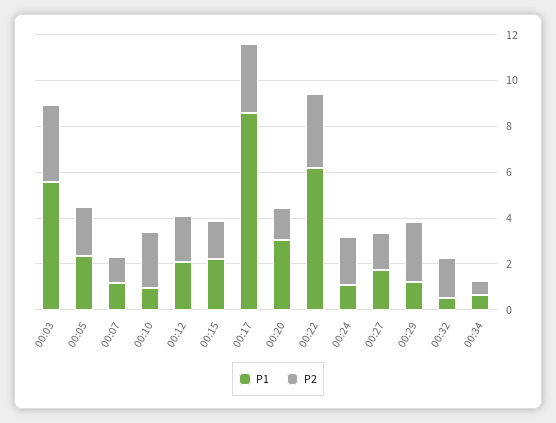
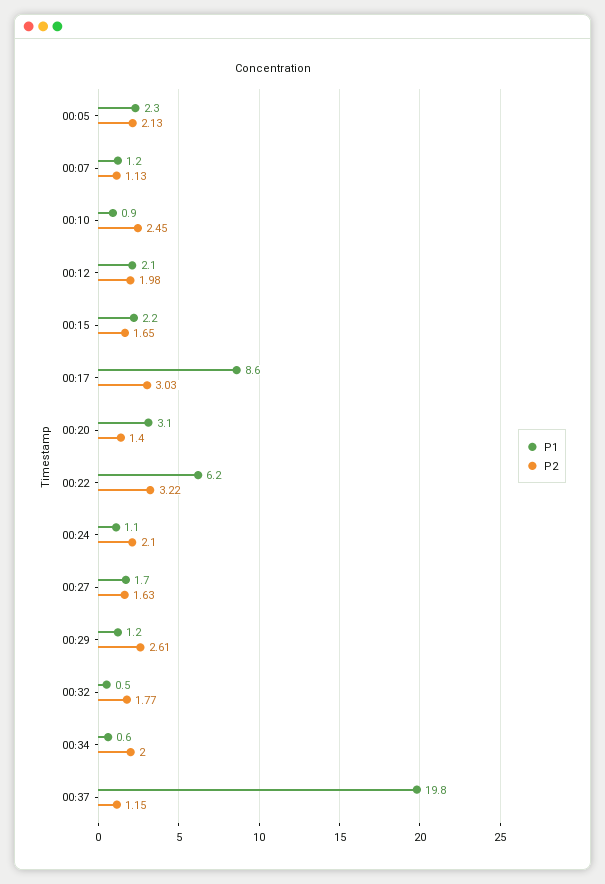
P1, 00:03: 5.5 -> none
P2, 00:03: 3.5 -> none
P2, 00:34: 0.5 -> 2
P1, 00:37: none -> 19.8
P2, 00:37: none -> 1.15

